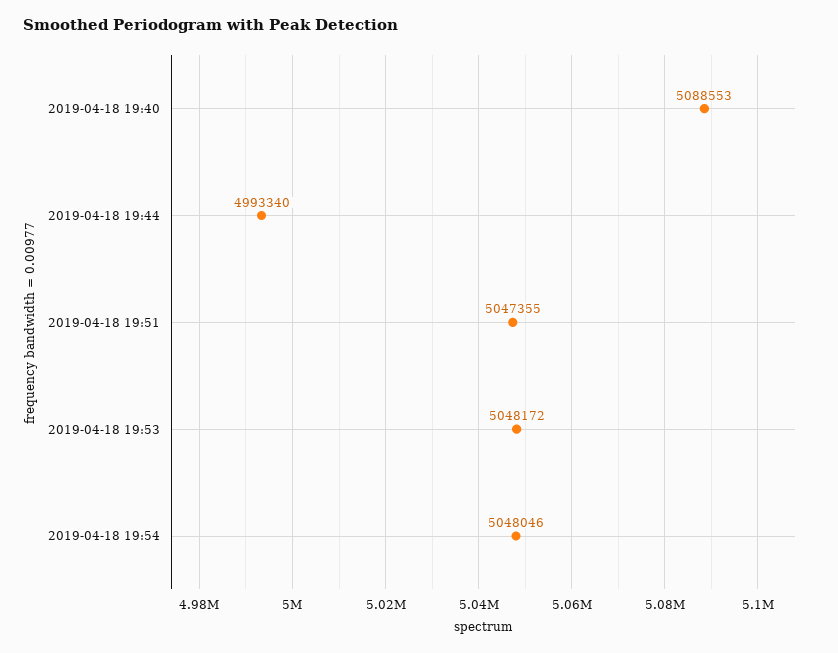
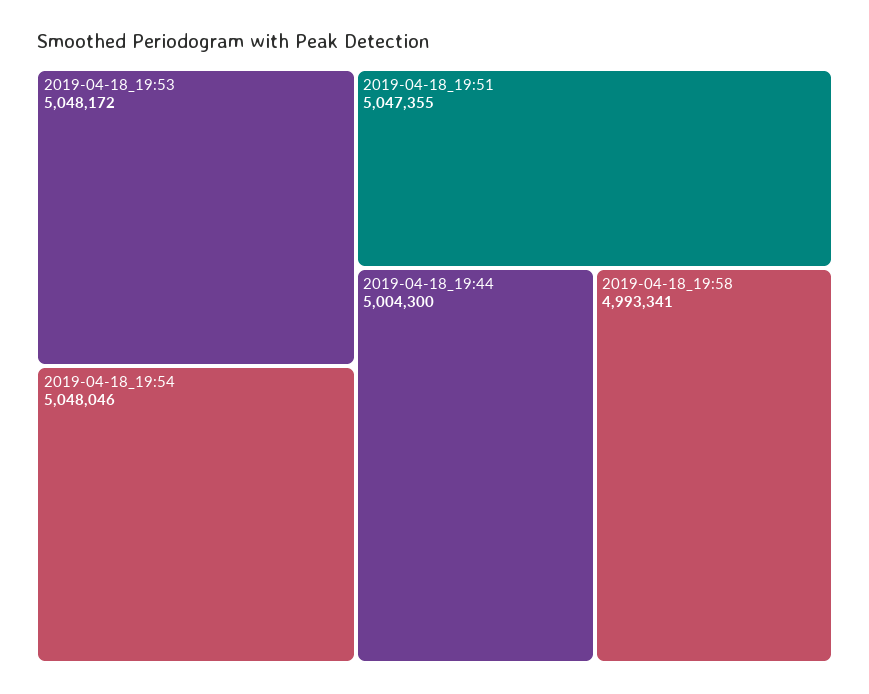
2019-04-18 19:40: 5088553 -> none
2019-04-18 19:44: 4993340 -> 5004300
2019-04-18_19:58: none -> 4993341

